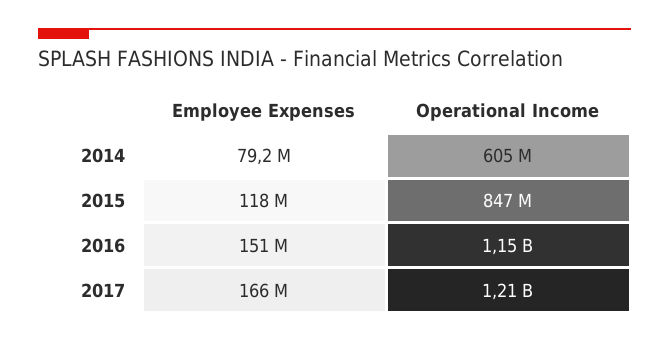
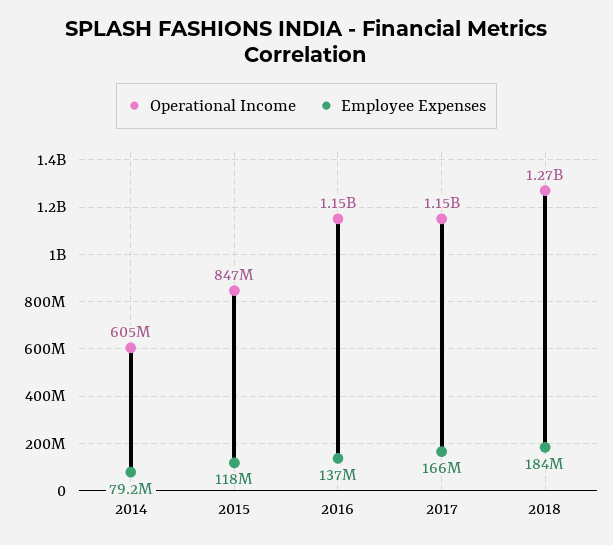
Employee Expenses, 2016: 151000000 -> 137000000
Operational Income, 2017: 1210000000 -> 1150000000
Operational Income, 2018: none -> 1270000000
Employee Expenses, 2018: none -> 184000000

